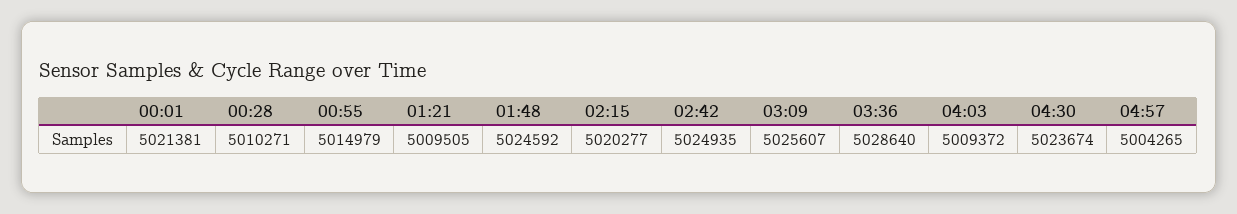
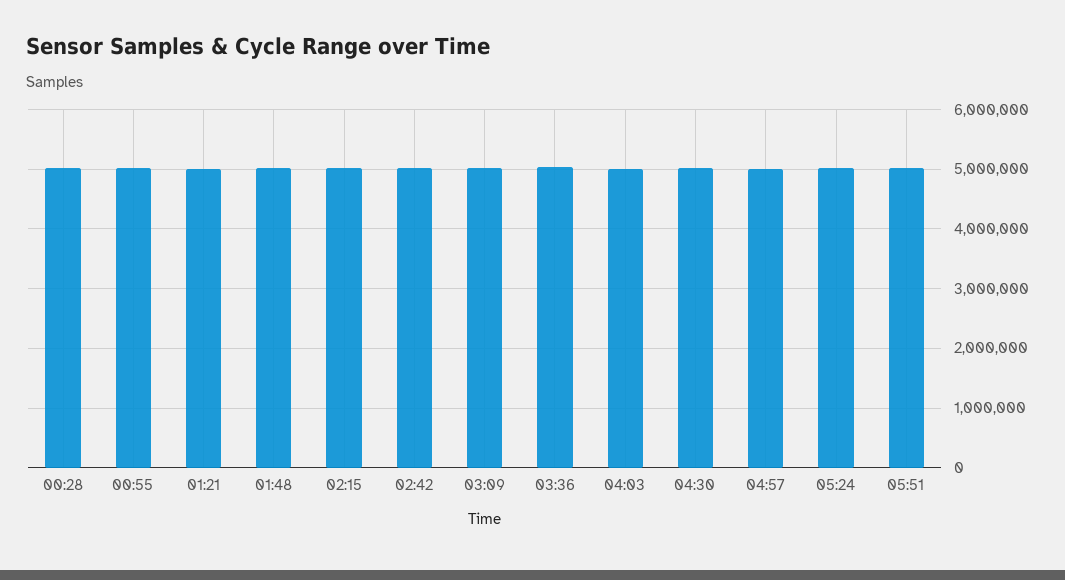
00:01: 5021381 -> none
05:24: none -> 5000000
05:51: none -> 5000000

